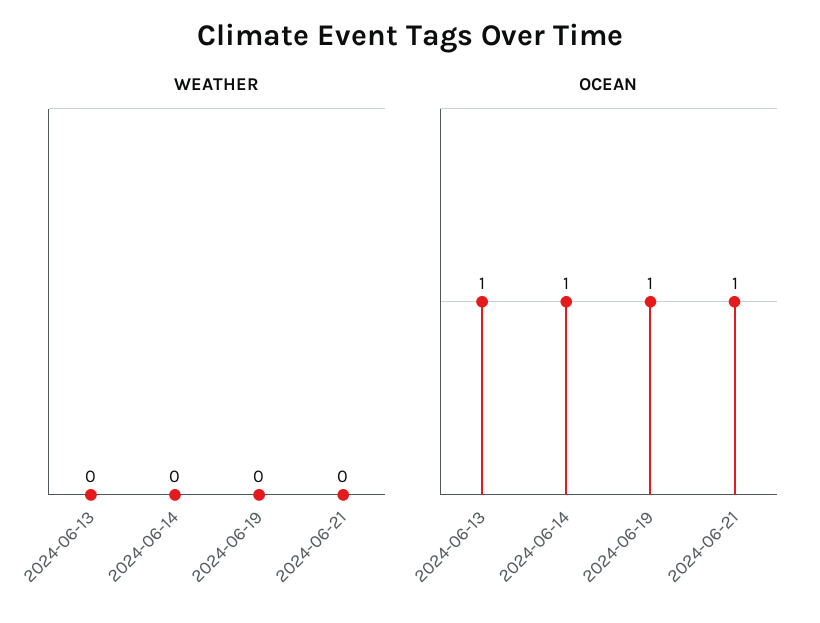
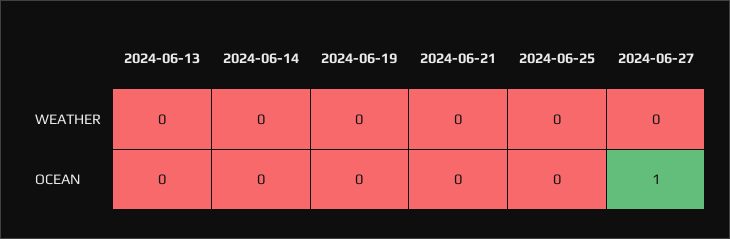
OCEAN, 2024-06-13: 1 -> 0
OCEAN, 2024-06-14: 1 -> 0
OCEAN, 2024-06-19: 1 -> 0
OCEAN, 2024-06-21: 1 -> 0
WEATHER, 2024-06-25: none -> 0
WEATHER, 2024-06-27: none -> 0
OCEAN, 2024-06-25: none -> 0
OCEAN, 2024-06-27: none -> 1

